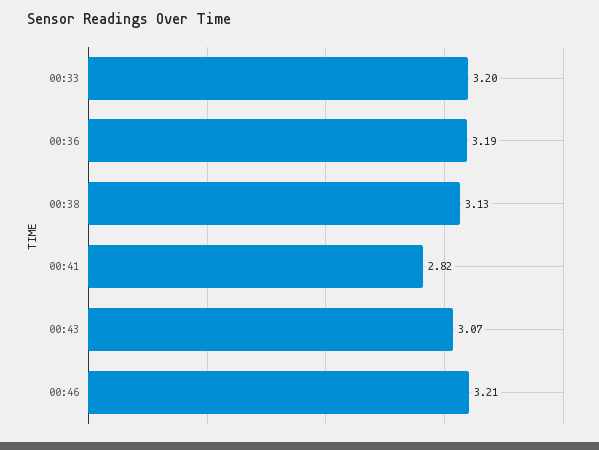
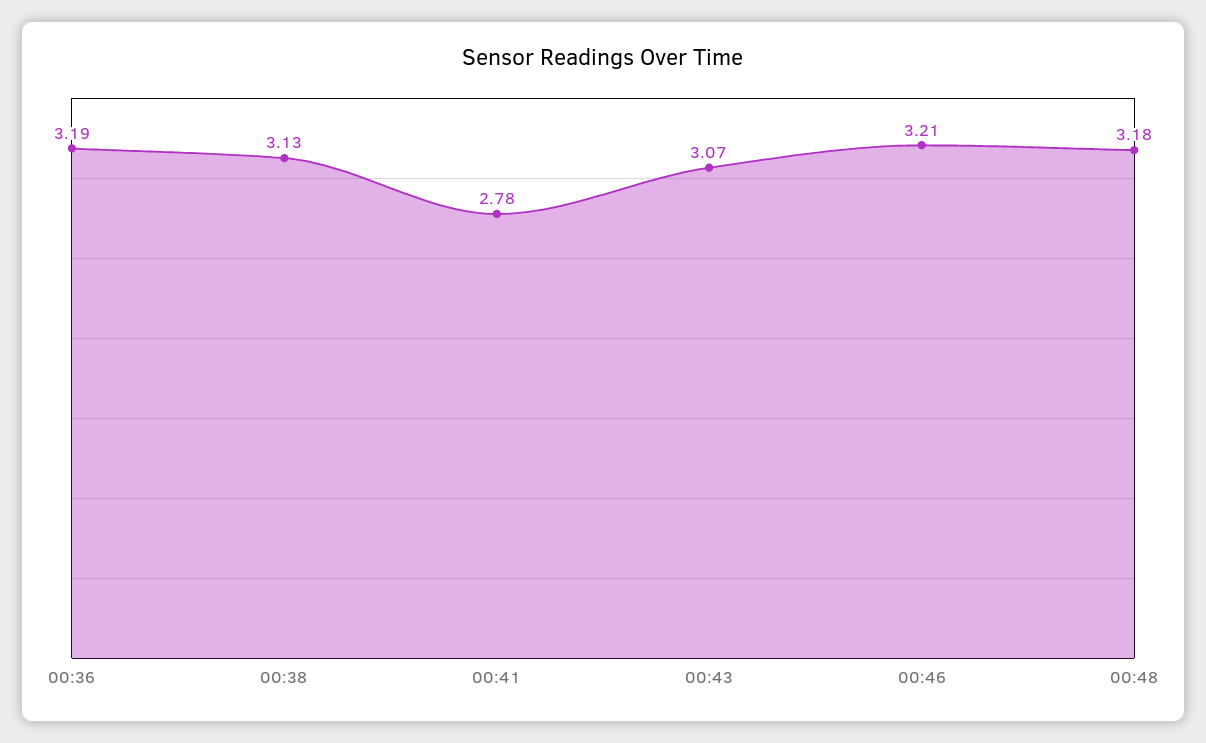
00:33: 3.2 -> none
00:41: 2.82 -> 2.78
00:48: none -> 3.18

